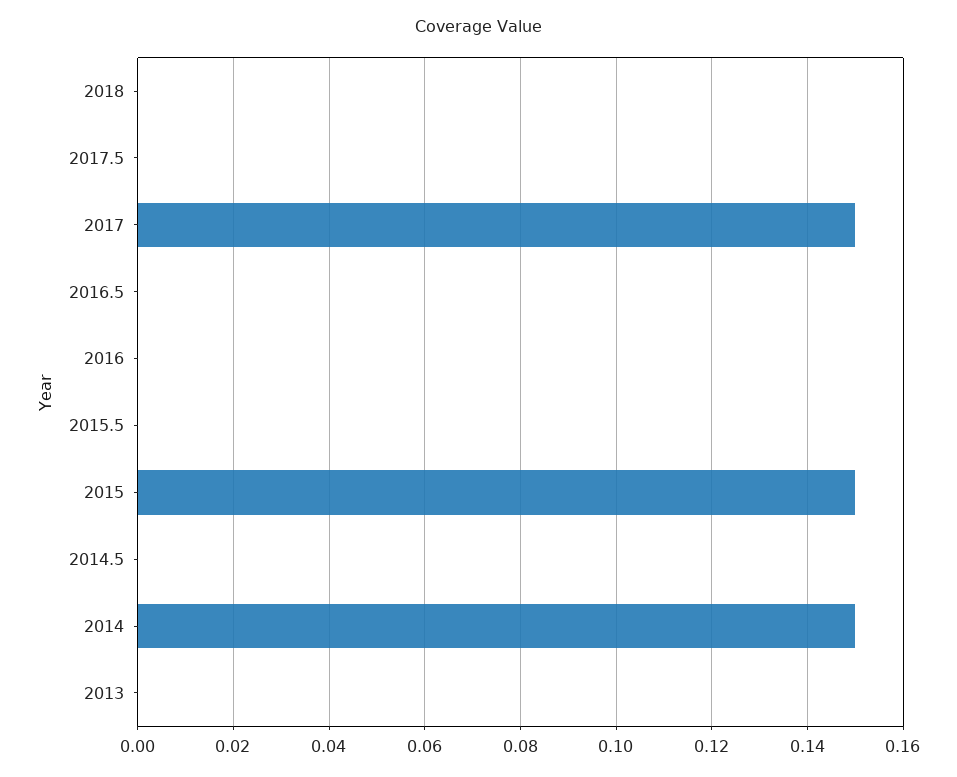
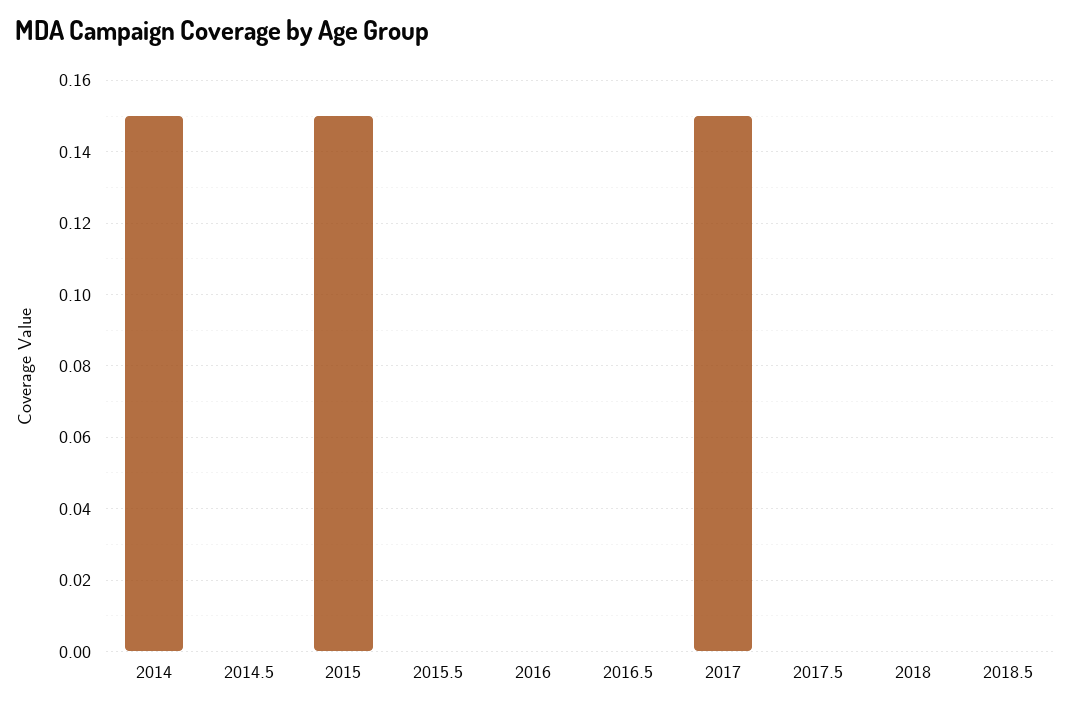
2013: 0 -> none
2018.5: none -> 0

